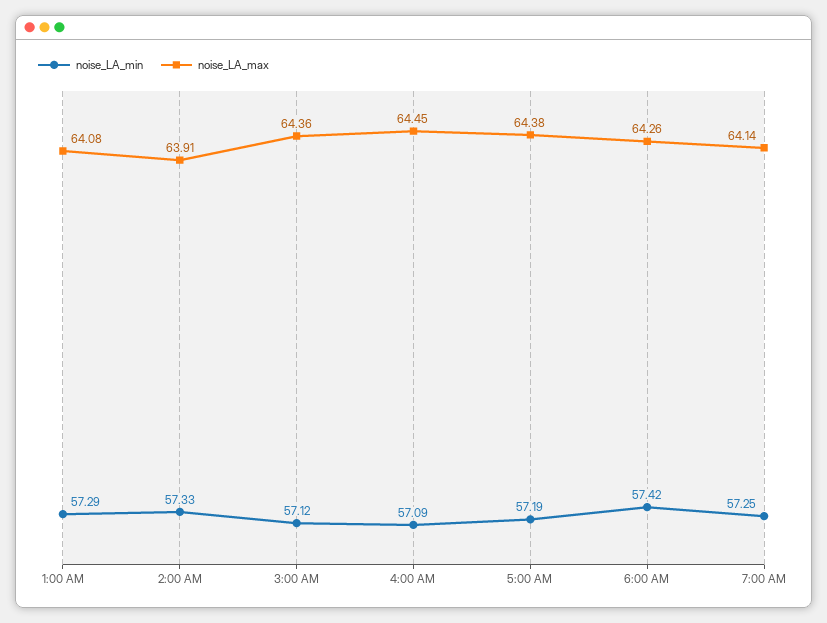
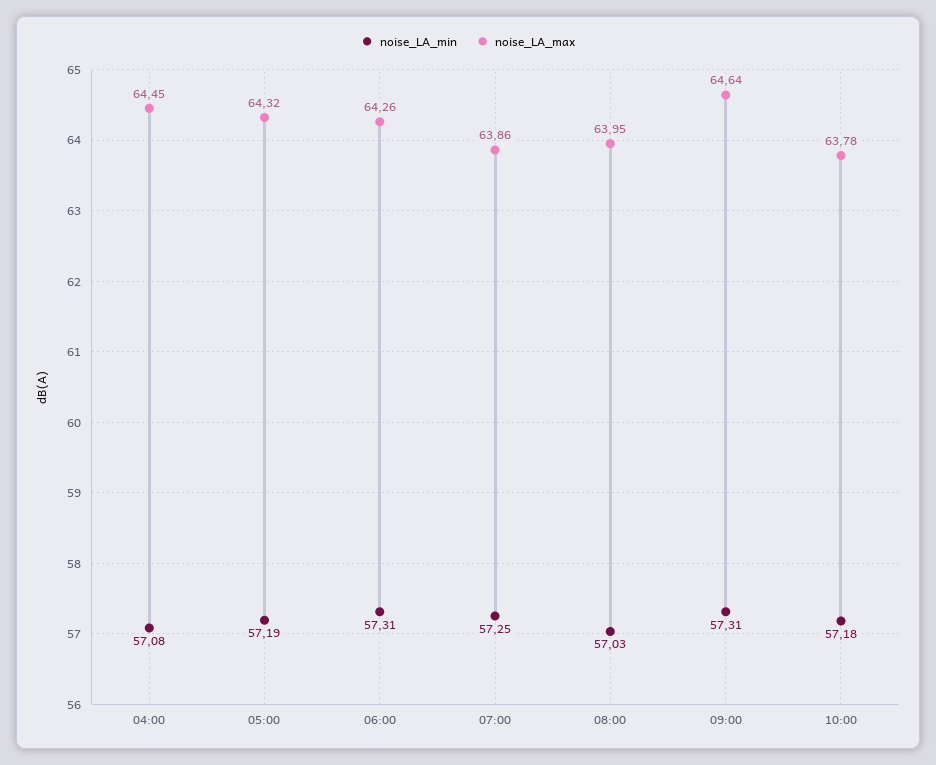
noise_LA_min, 1:00 AM: 57.29 -> none
noise_LA_max, 1:00 AM: 64.08 -> none
noise_LA_min, 2:00 AM: 57.33 -> none
noise_LA_max, 2:00 AM: 63.91 -> none
noise_LA_min, 3:00 AM: 57.12 -> none
noise_LA_max, 3:00 AM: 64.36 -> none
noise_LA_min, 4:00 AM: 57.09 -> 57.08
noise_LA_max, 5:00 AM: 64.38 -> 64.32
noise_LA_min, 6:00 AM: 57.42 -> 57.31
noise_LA_max, 7:00 AM: 64.14 -> 63.86
noise_LA_min, 08:00: none -> 57.03
noise_LA_max, 08:00: none -> 63.95
noise_LA_min, 09:00: none -> 57.31
noise_LA_max, 09:00: none -> 64.64
noise_LA_min, 10:00: none -> 57.18
noise_LA_max, 10:00: none -> 63.78

